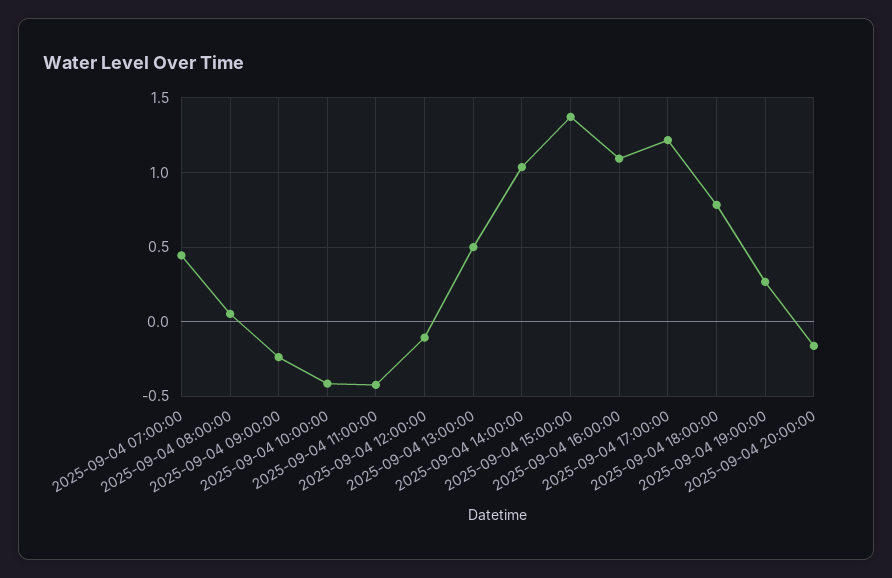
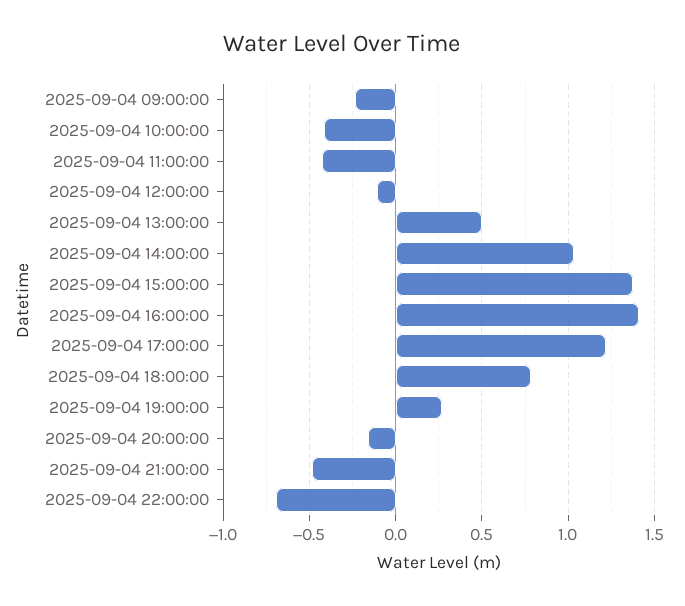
2025-09-04 07:00:00: 0.45 -> none
2025-09-04 08:00:00: 0.05 -> none
2025-09-04 16:00:00: 1.1 -> 1.4
2025-09-04 21:00:00: none -> -0.5
2025-09-04 22:00:00: none -> -0.7

